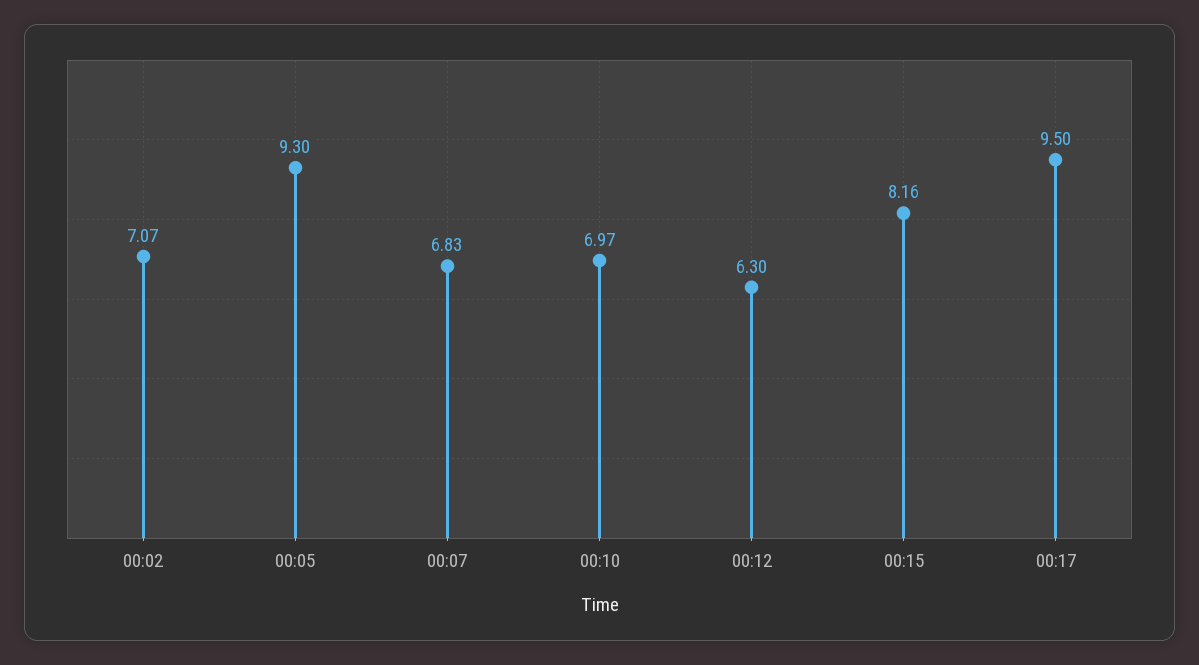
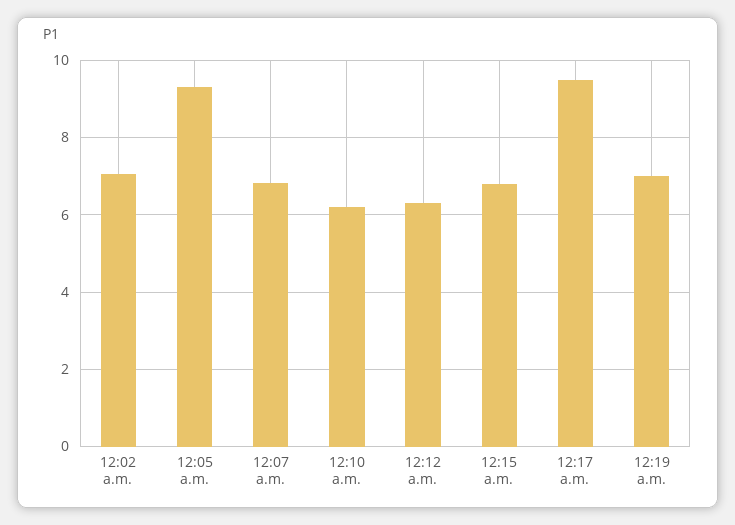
00:10: 6.97 -> 6.2
00:15: 8.16 -> 6.8
12:19 a.m.: none -> 7

